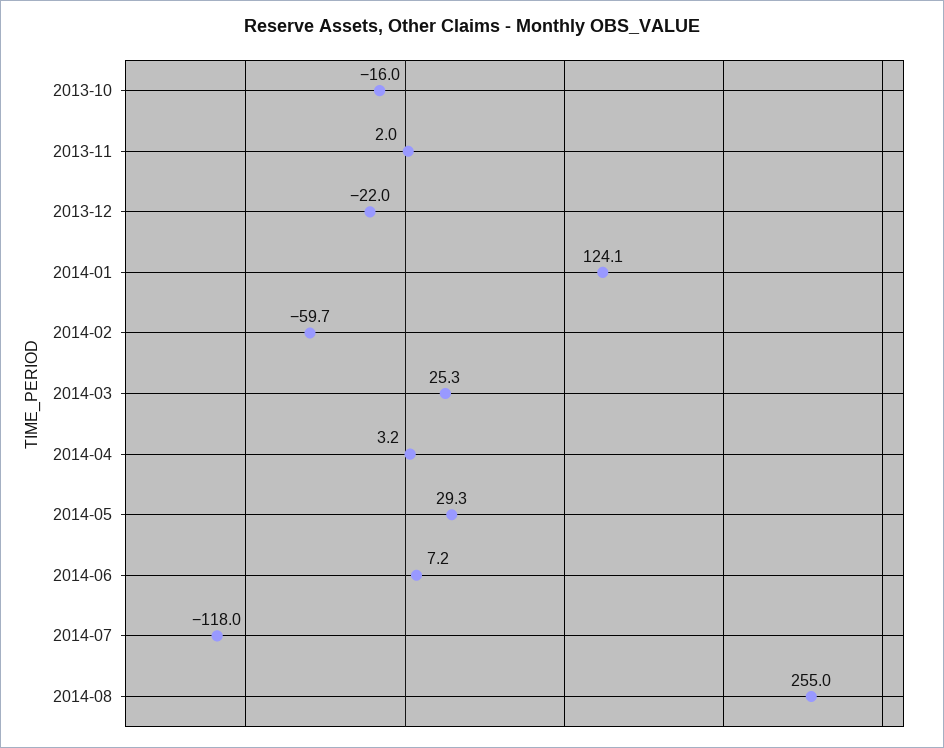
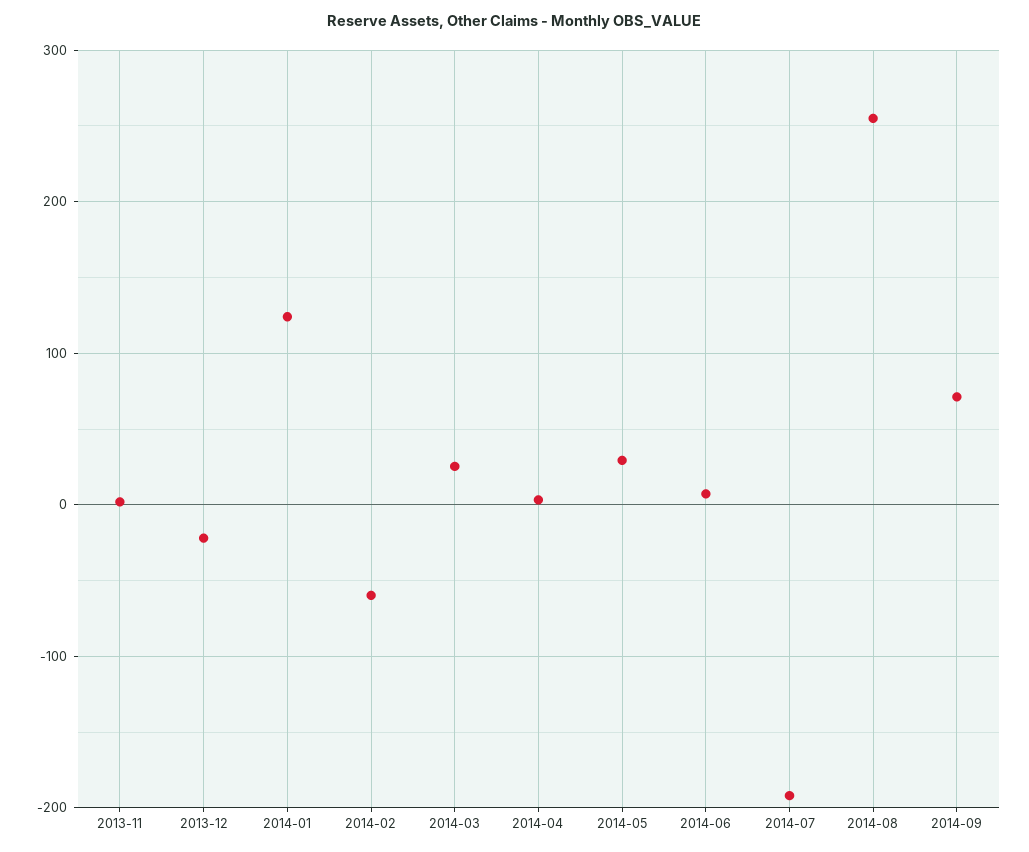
2013-10: -16 -> none
2014-07: -118 -> -190
2014-09: none -> 70

